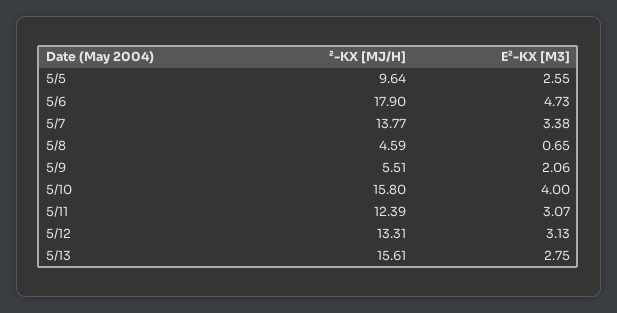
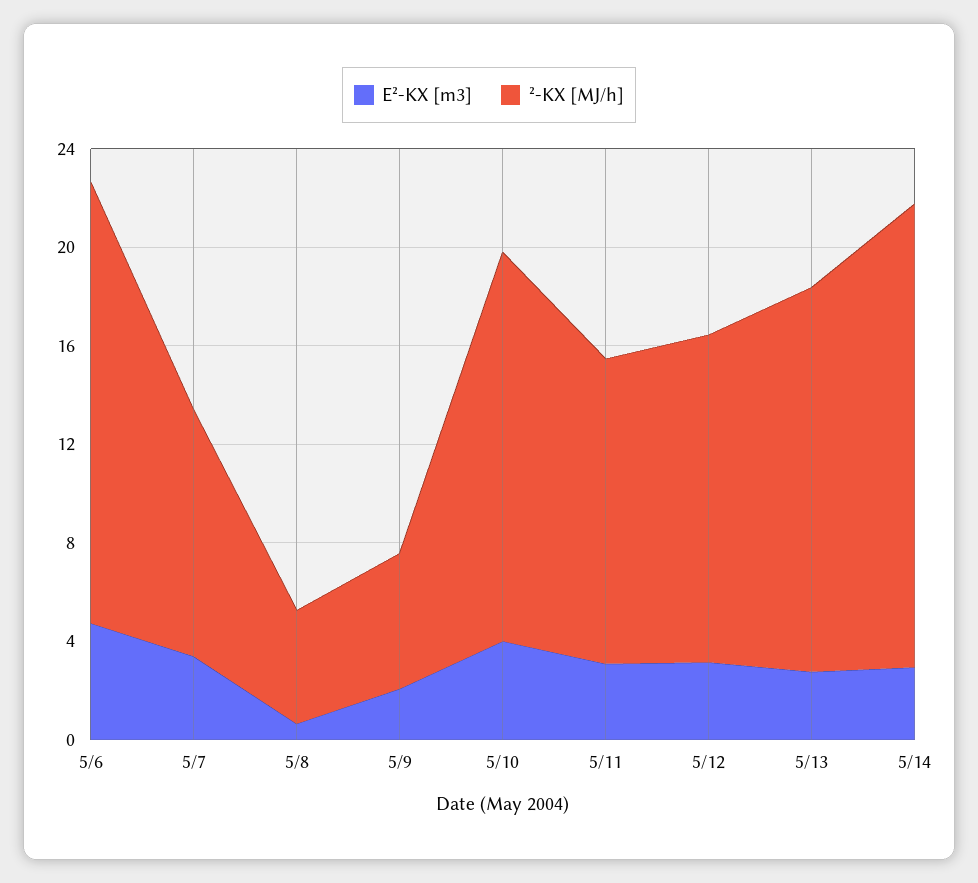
²-KX [MJ/H], 5/5: 9.64 -> none
E²-KX [M3], 5/5: 2.55 -> none
²-KX [MJ/H], 5/7: 13.77 -> 10
E²-KX [M3], 5/14: none -> 3
²-KX [MJ/H], 5/14: none -> 19

